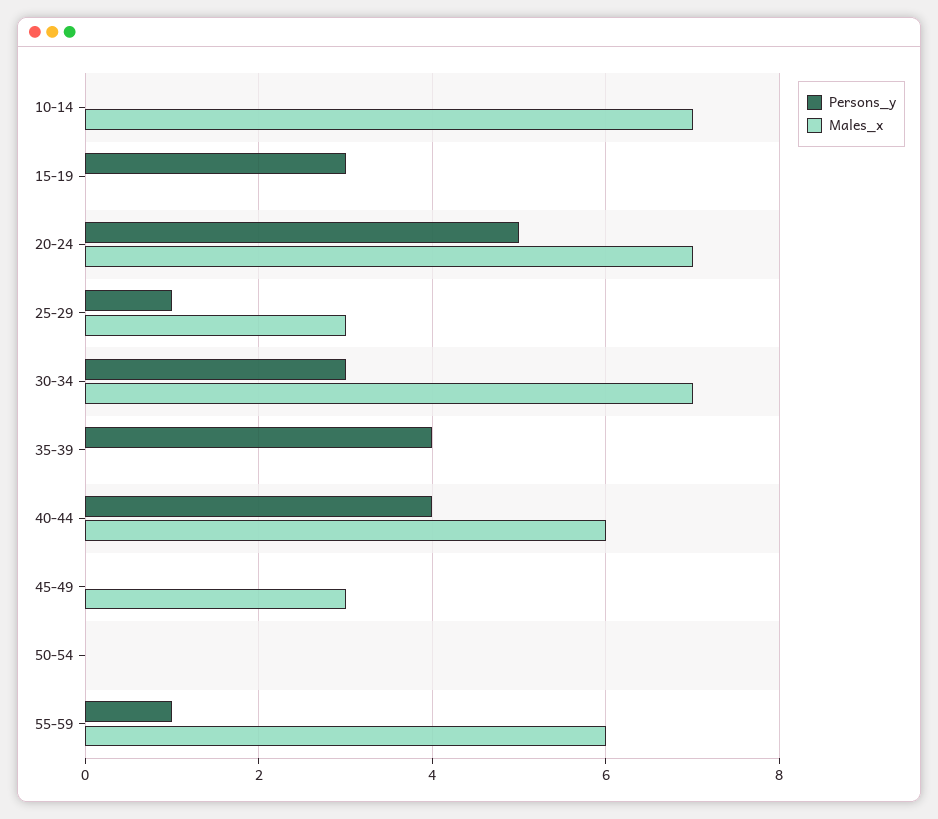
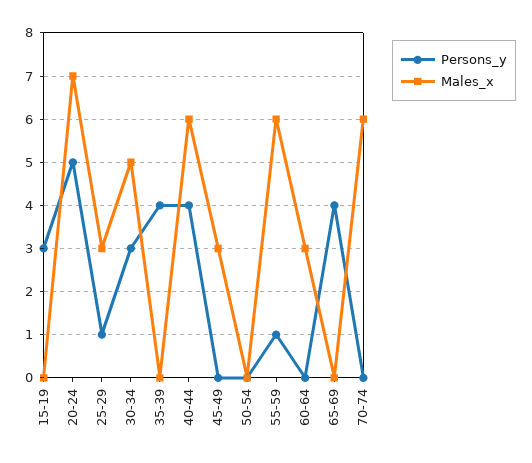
Persons_y, 10-14: 0 -> none
Males_x, 10-14: 7 -> none
Males_x, 30-34: 7 -> 5
Persons_y, 60-64: none -> 0
Males_x, 60-64: none -> 3
Persons_y, 65-69: none -> 4
Males_x, 65-69: none -> 0
Persons_y, 70-74: none -> 0
Males_x, 70-74: none -> 6

